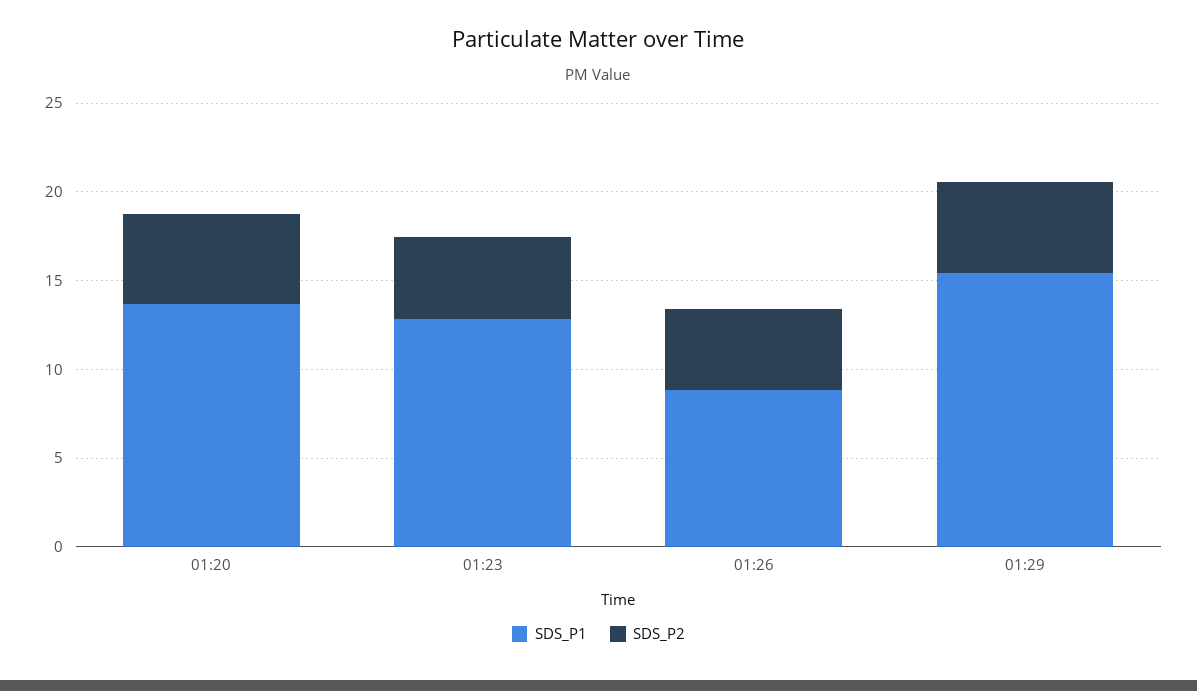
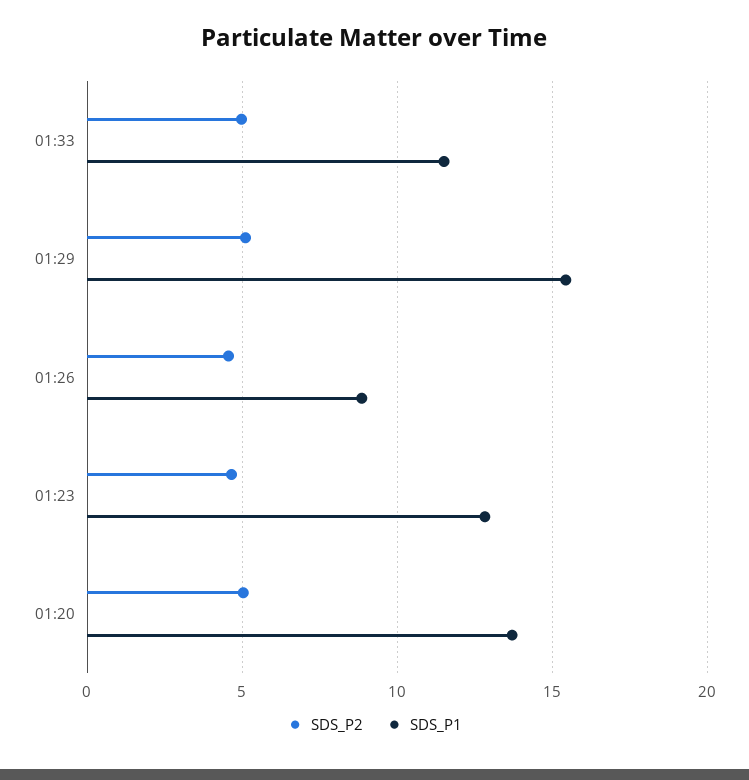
SDS_P2, 01:33: none -> 5
SDS_P1, 01:33: none -> 11.5

